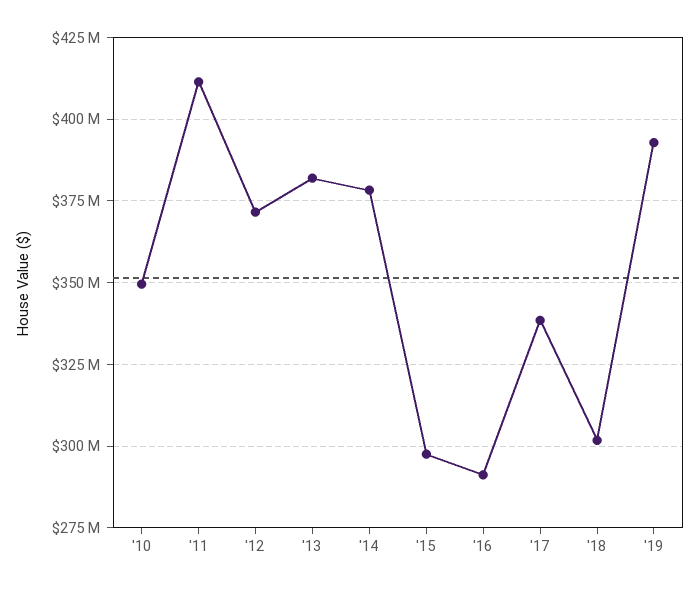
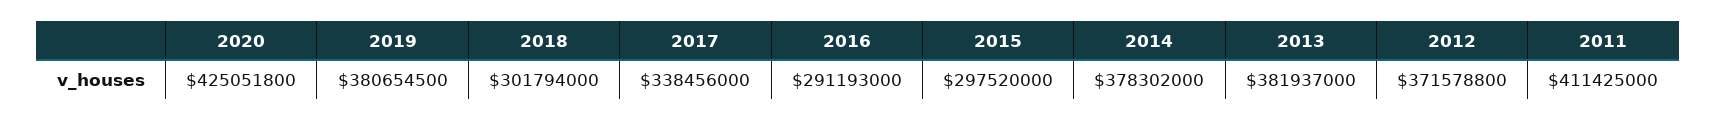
'10: 350000000 -> none
'19: 392500000 -> 380654500
2020: none -> 425051800

